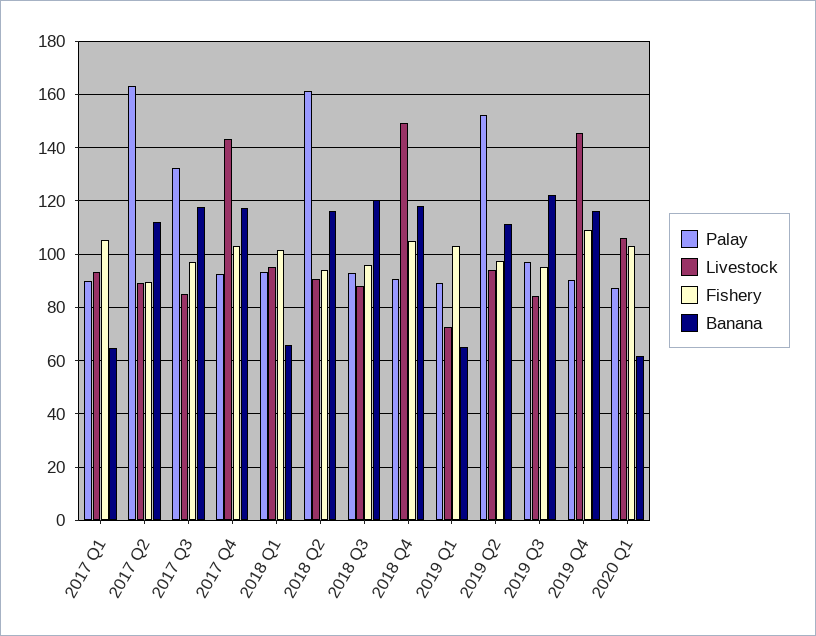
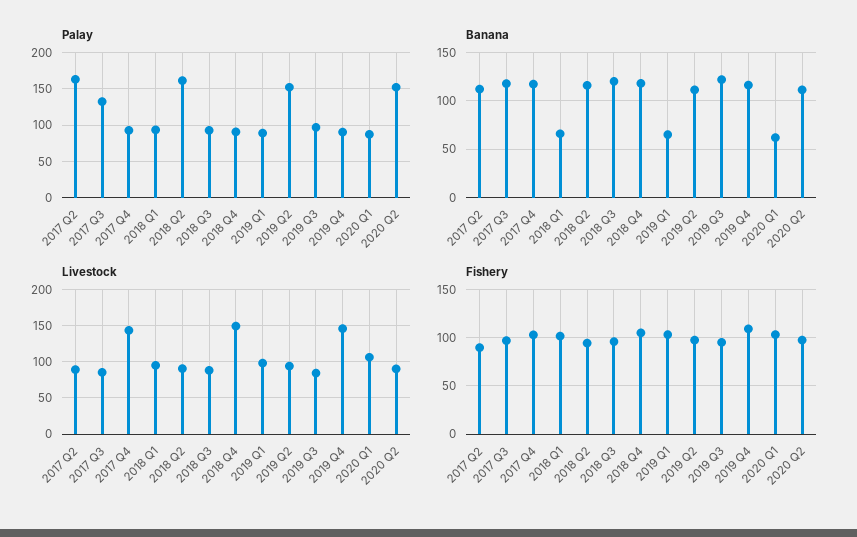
Palay, 2017 Q1: 90 -> none
Livestock, 2017 Q1: 92.5 -> none
Fishery, 2017 Q1: 105 -> none
Banana, 2017 Q1: 65 -> none
Livestock, 2019 Q1: 72.5 -> 100
Palay, 2020 Q2: none -> 150
Banana, 2020 Q2: none -> 110
Livestock, 2020 Q2: none -> 90
Fishery, 2020 Q2: none -> 100

